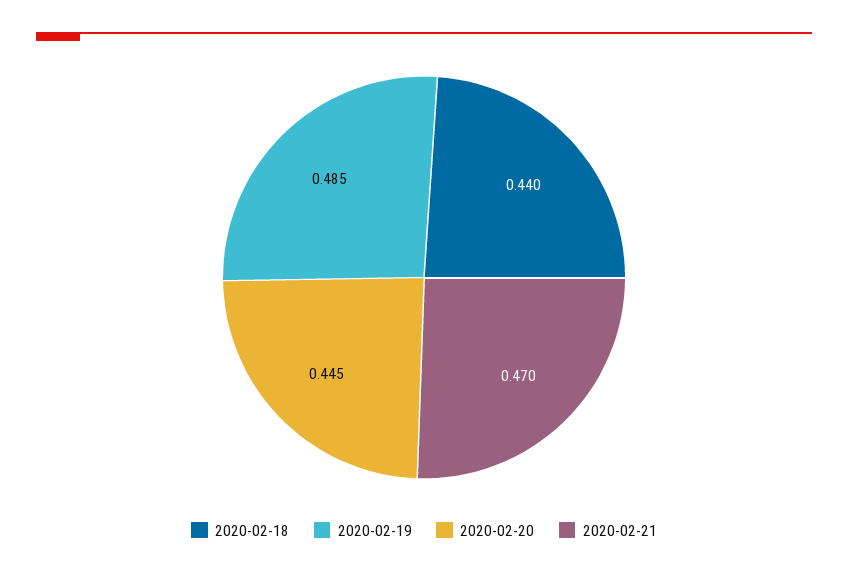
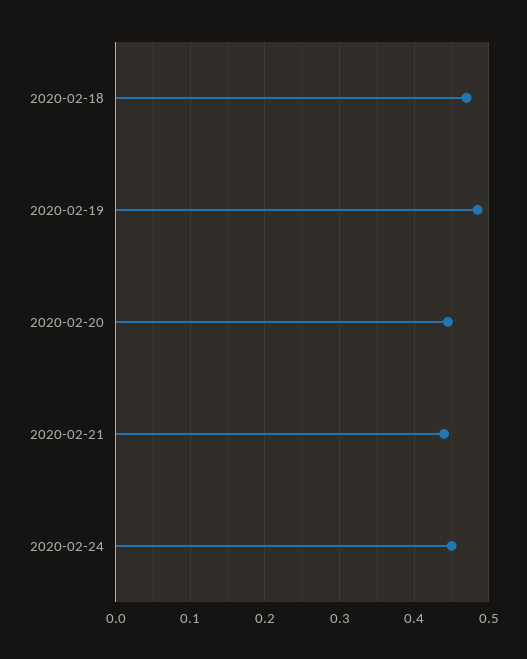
2020-02-18: 0.44 -> 0.47
2020-02-21: 0.47 -> 0.44
2020-02-24: none -> 0.45

